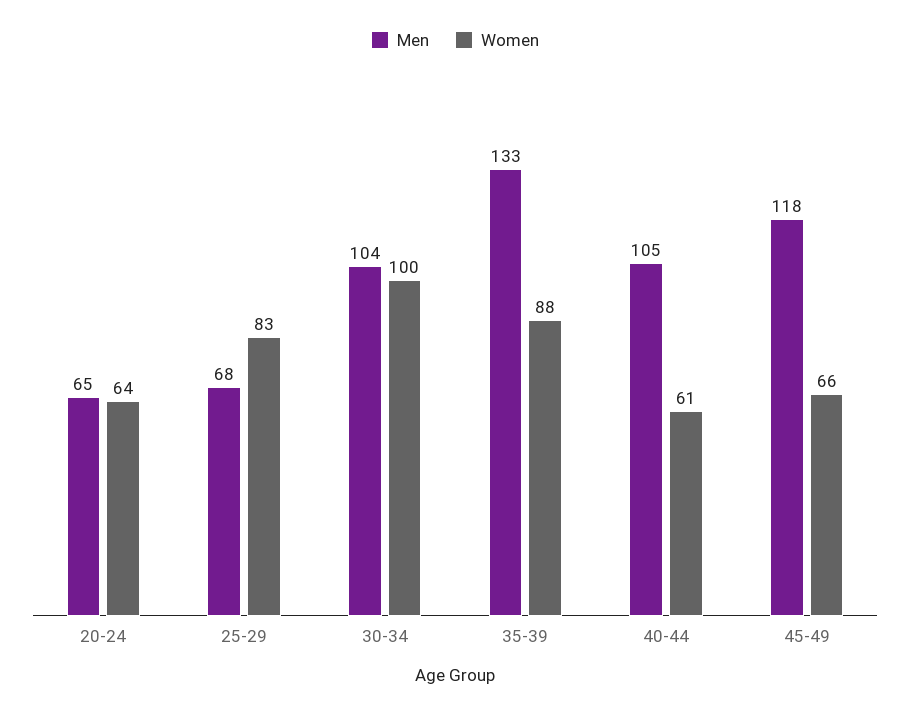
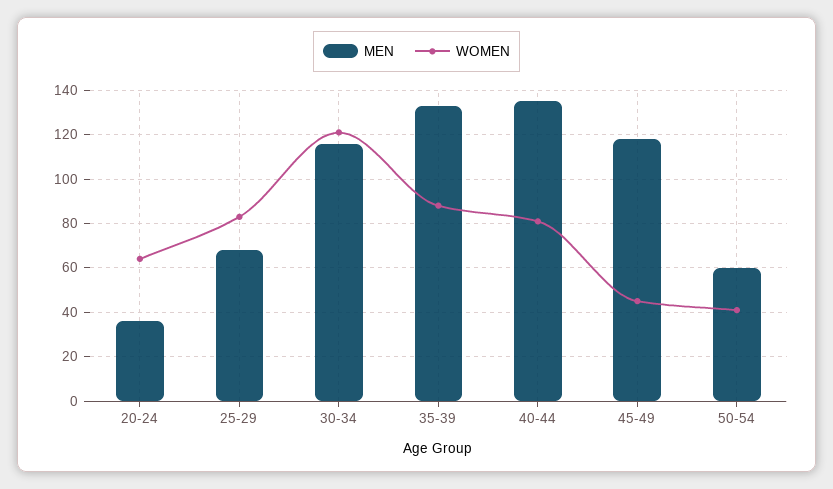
Men, 20-24: 65 -> 35
Men, 30-34: 104 -> 115
Women, 30-34: 100 -> 120
Men, 40-44: 105 -> 135
Women, 40-44: 61 -> 80
Women, 45-49: 66 -> 45
Men, 50-54: none -> 60
Women, 50-54: none -> 40

